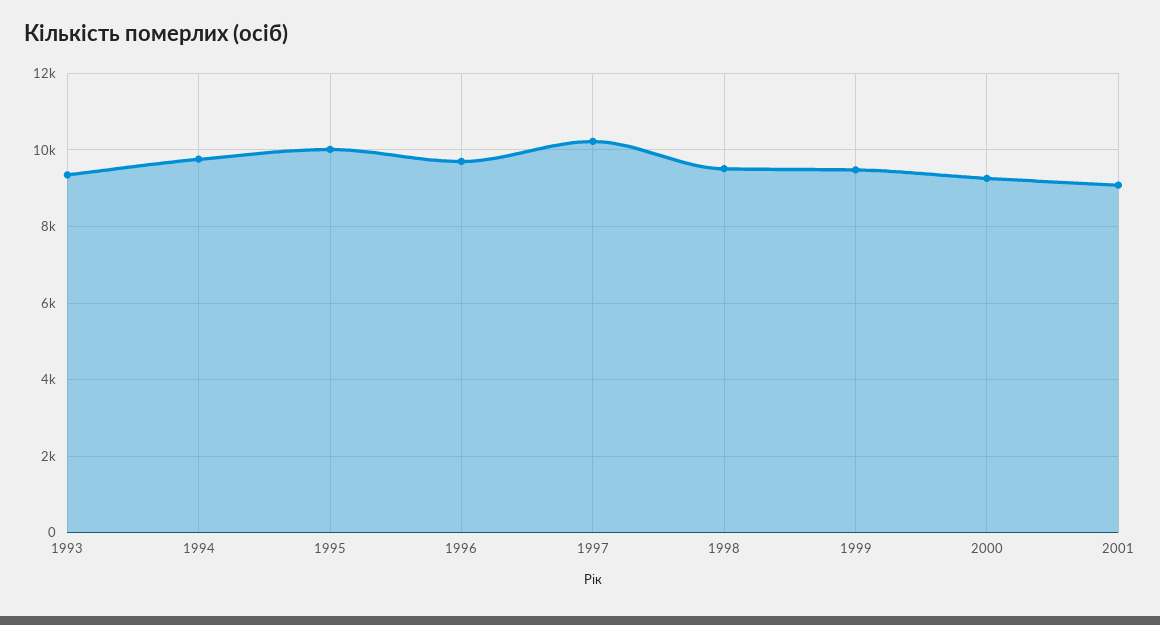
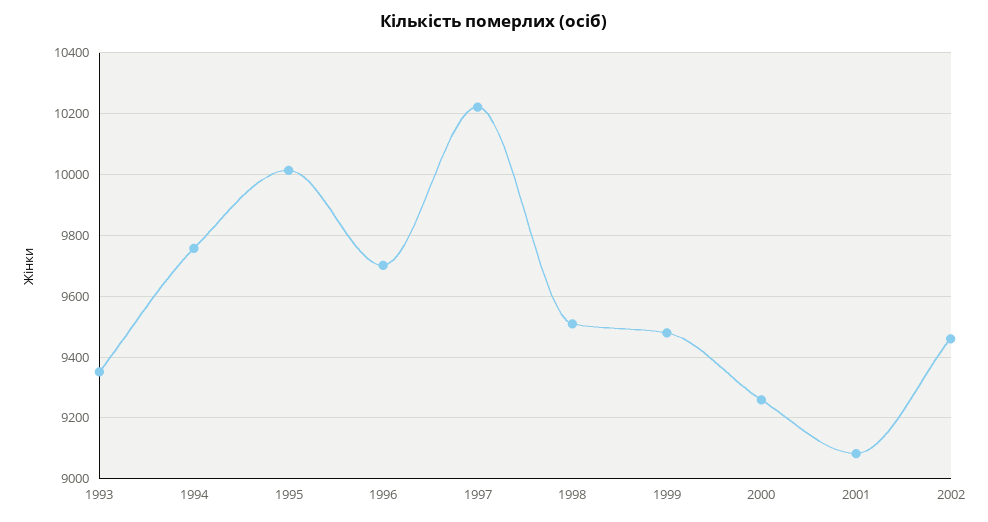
2002: none -> 9460

